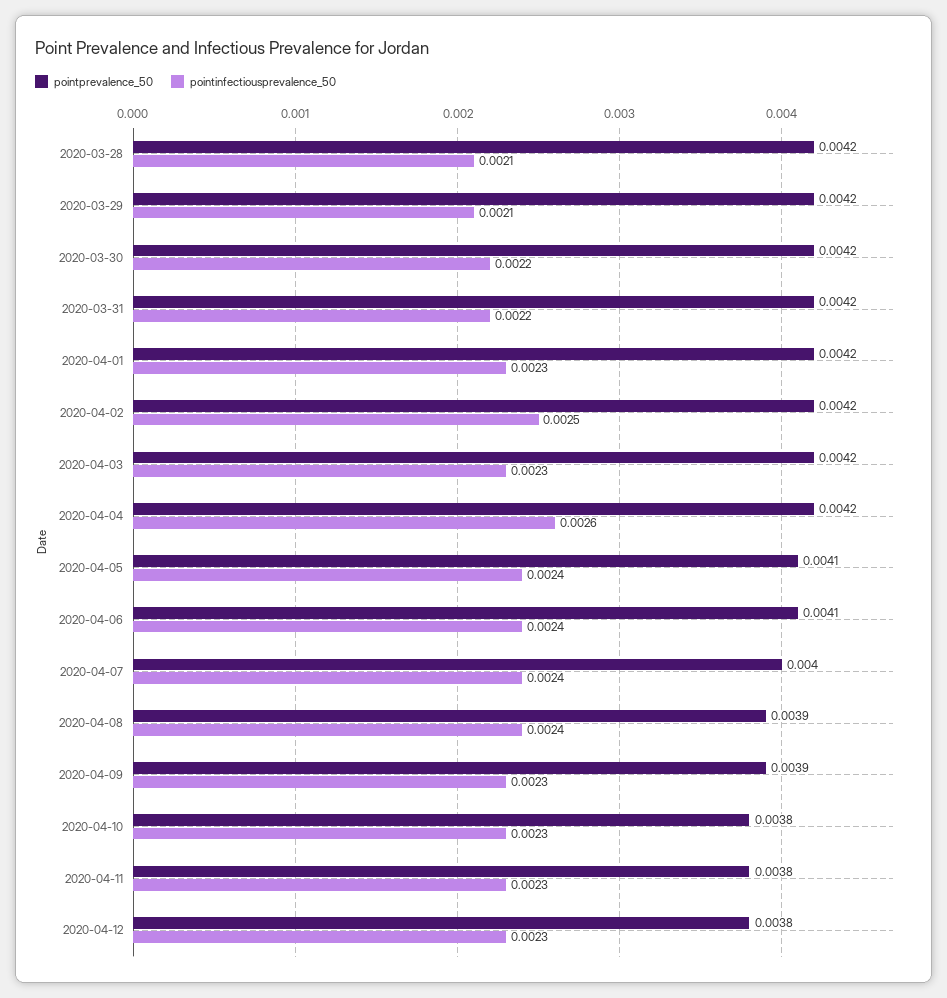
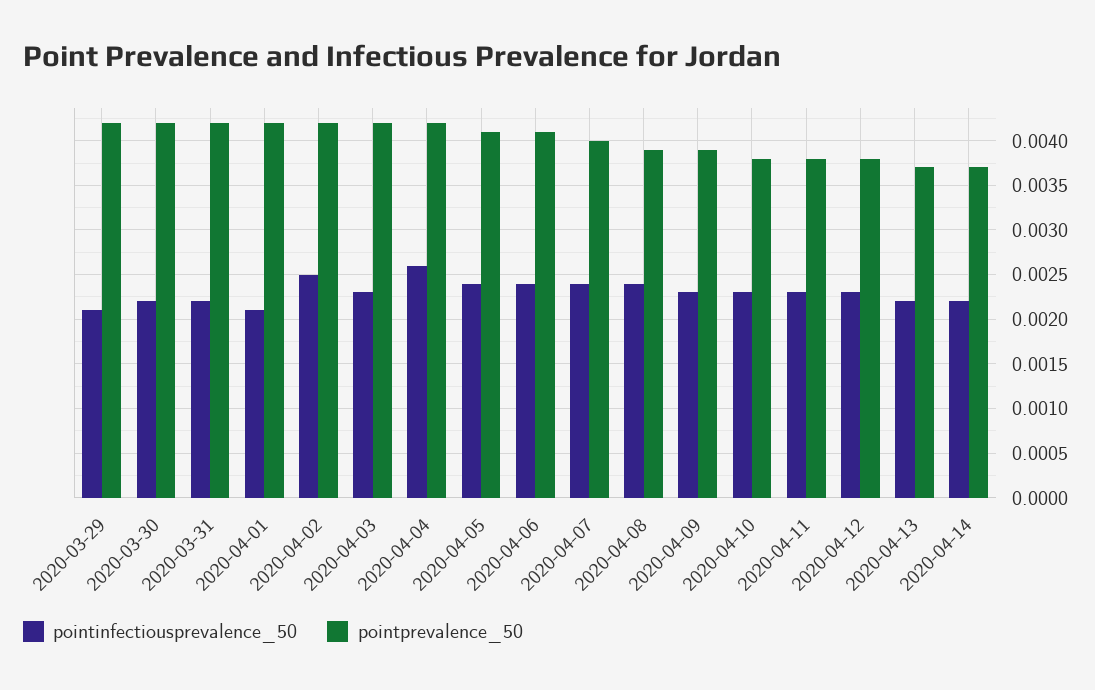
pointprevalence_50, 2020-03-28: 0.0042 -> none
pointinfectiousprevalence_50, 2020-03-28: 0.0021 -> none
pointinfectiousprevalence_50, 2020-04-01: 0.0023 -> 0.0021
pointinfectiousprevalence_50, 2020-04-13: none -> 0.0022
pointprevalence_50, 2020-04-13: none -> 0.0037
pointinfectiousprevalence_50, 2020-04-14: none -> 0.0022
pointprevalence_50, 2020-04-14: none -> 0.0037

